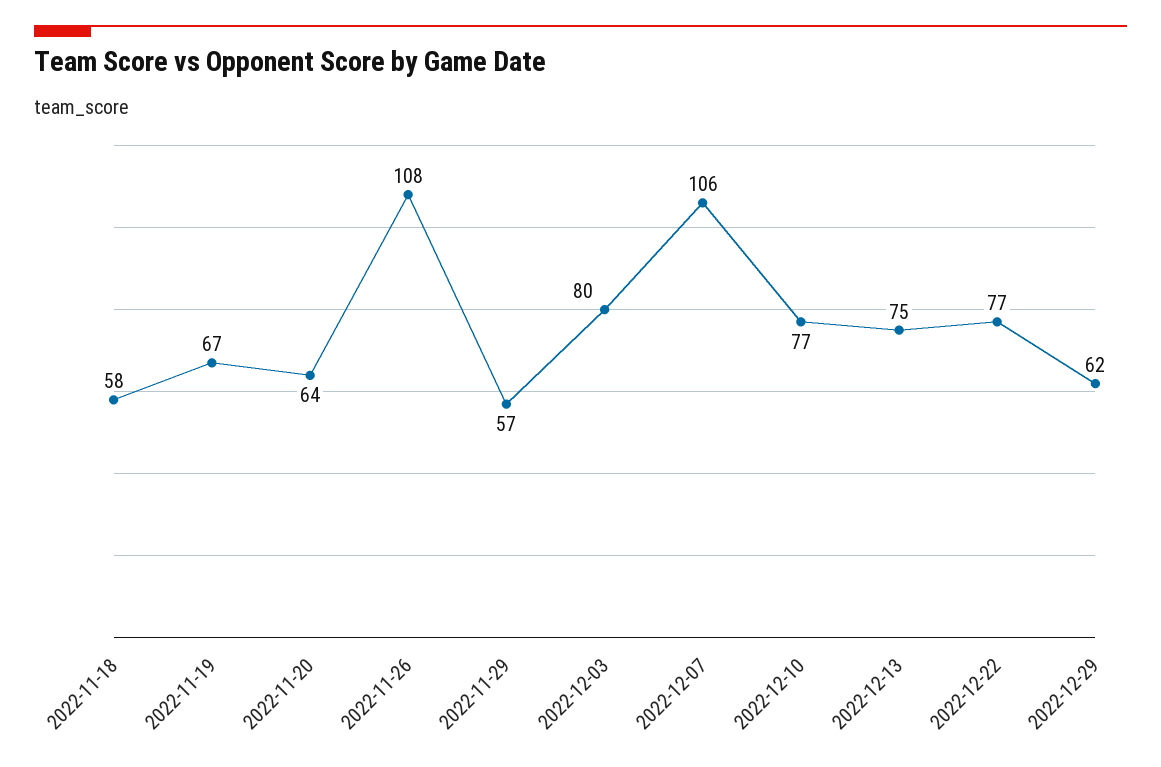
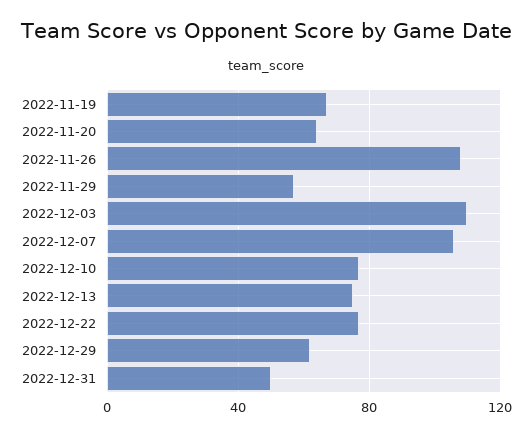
2022-11-18: 58 -> none
2022-12-03: 80 -> 110
2022-12-31: none -> 50

